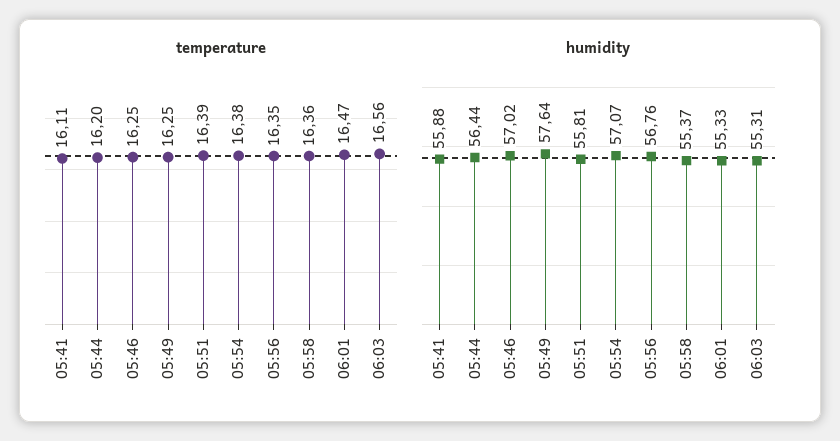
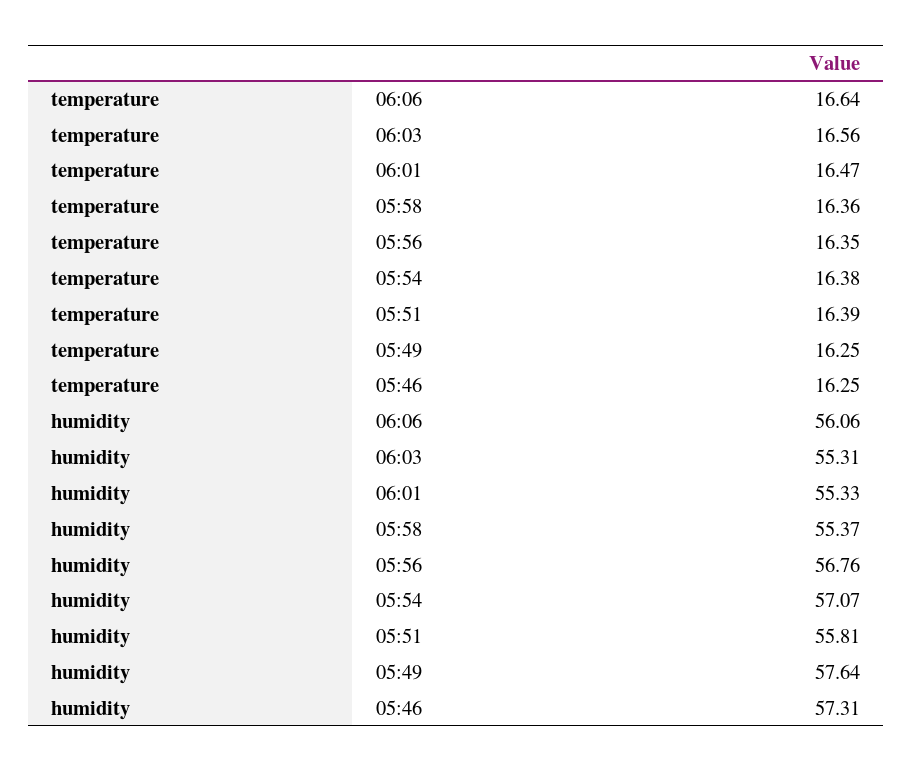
temperature, 05:41: 16.11 -> none
temperature, 05:44: 16.2 -> none
humidity, 05:41: 55.88 -> none
humidity, 05:44: 56.44 -> none
humidity, 05:46: 57.02 -> 57.31
temperature, 06:06: none -> 16.64
humidity, 06:06: none -> 56.06

